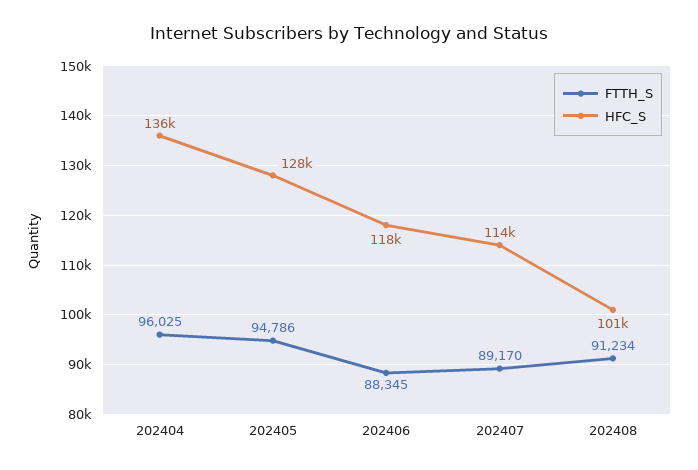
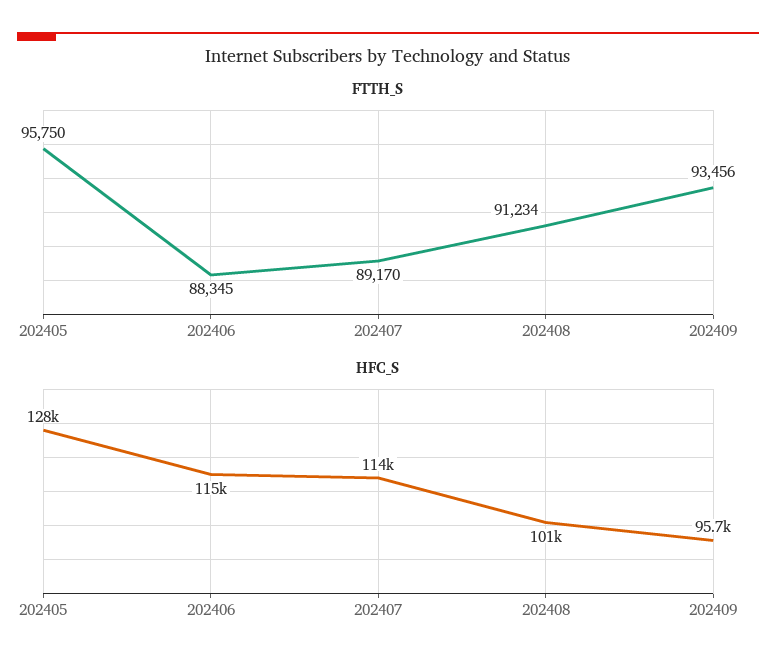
FTTH_S, 202404: 96025 -> none
HFC_S, 202404: 136000 -> none
FTTH_S, 202405: 94786 -> 95750
HFC_S, 202406: 118000 -> 115000
FTTH_S, 202409: none -> 93456
HFC_S, 202409: none -> 95700

